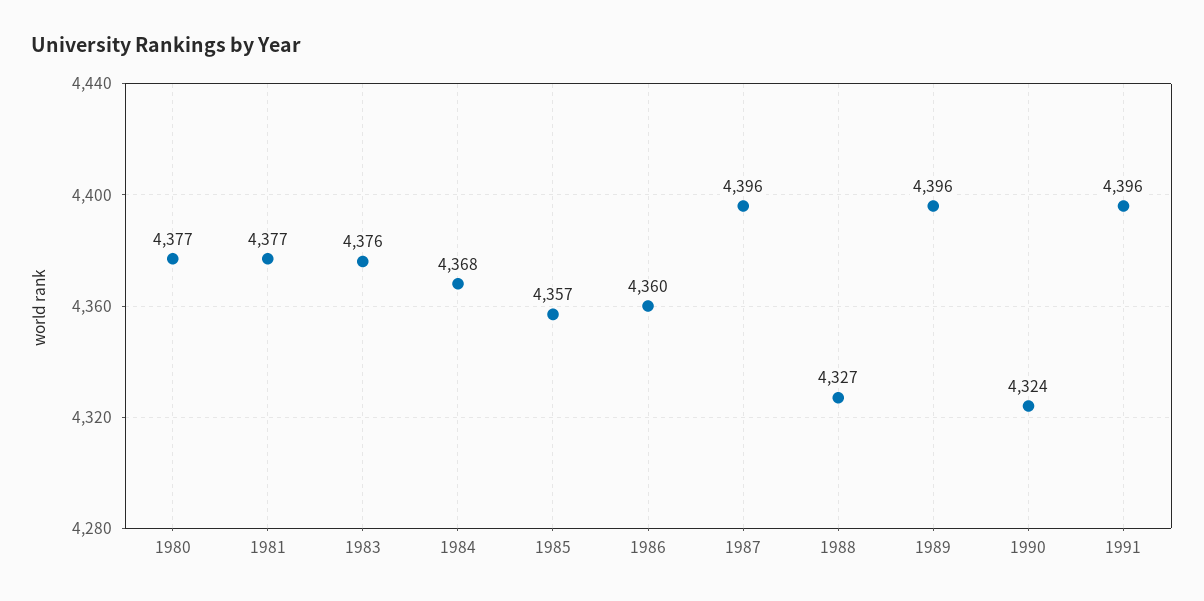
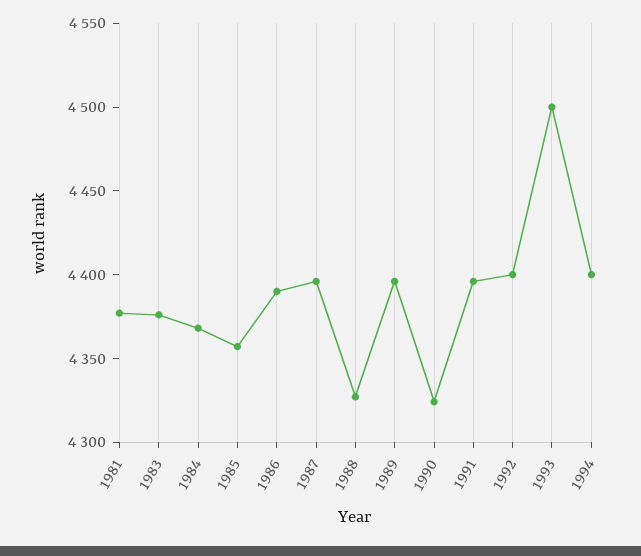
1980: 4377 -> none
1986: 4360 -> 4390
1992: none -> 4400
1993: none -> 4500
1994: none -> 4400

